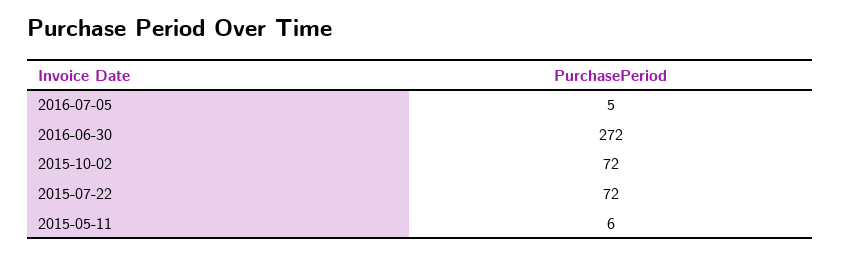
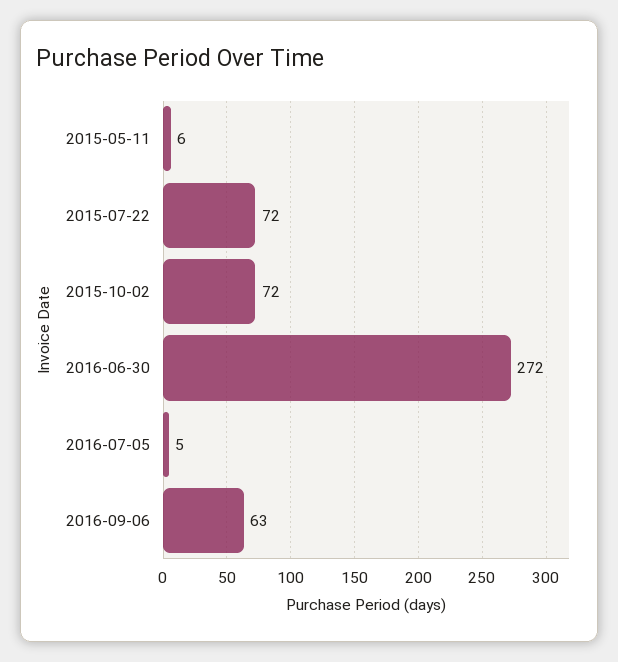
2016-09-06: none -> 63

